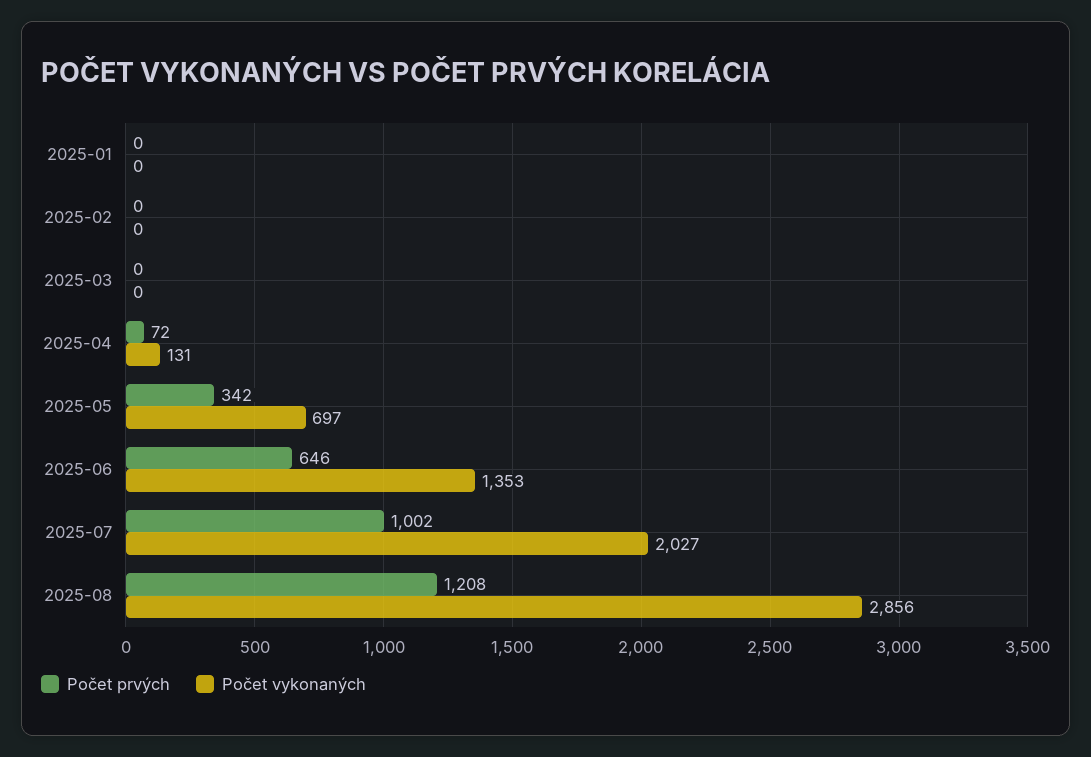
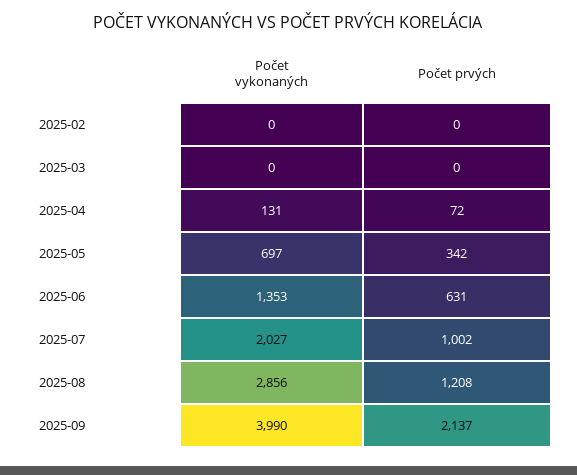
Počet prvých, 2025-01: 0 -> none
Počet vykonaných, 2025-01: 0 -> none
Počet prvých, 2025-06: 646 -> 631
Počet vykonaných, 2025-09: none -> 3990
Počet prvých, 2025-09: none -> 2137

